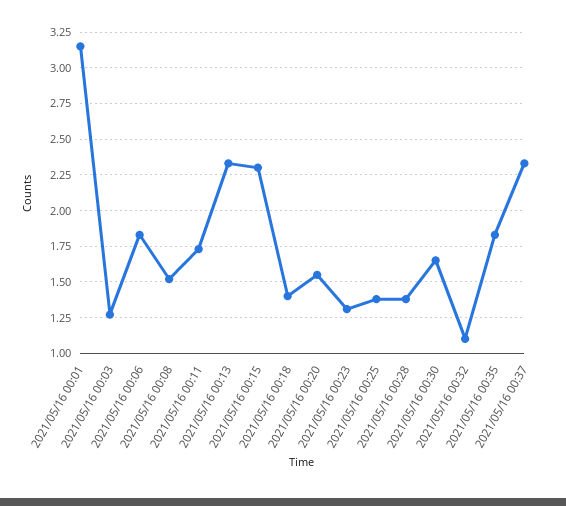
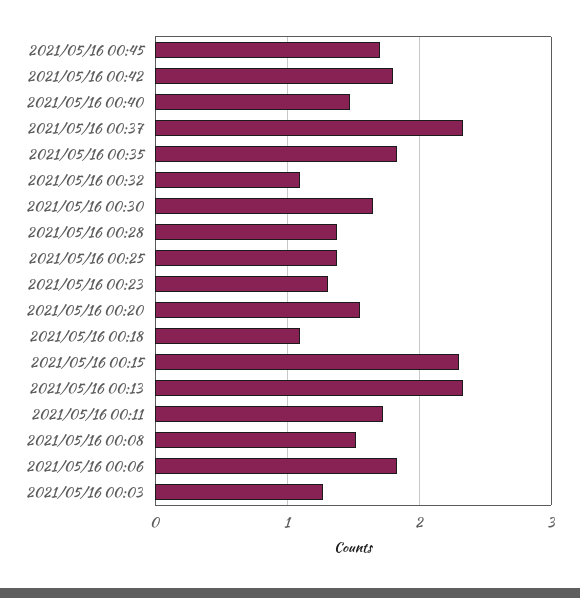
2021/05/16 00:01: 3.15 -> none
2021/05/16 00:18: 1.4 -> 1.1
2021/05/16 00:45: none -> 1.7
2021/05/16 00:42: none -> 1.8
2021/05/16 00:40: none -> 1.5

